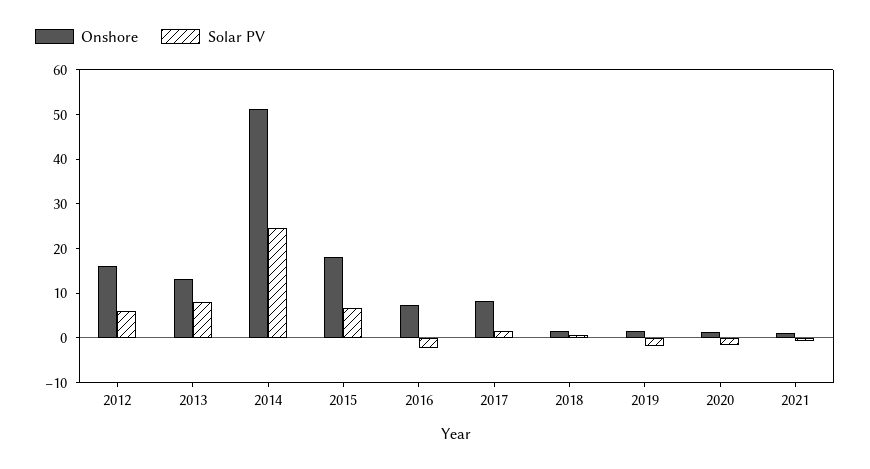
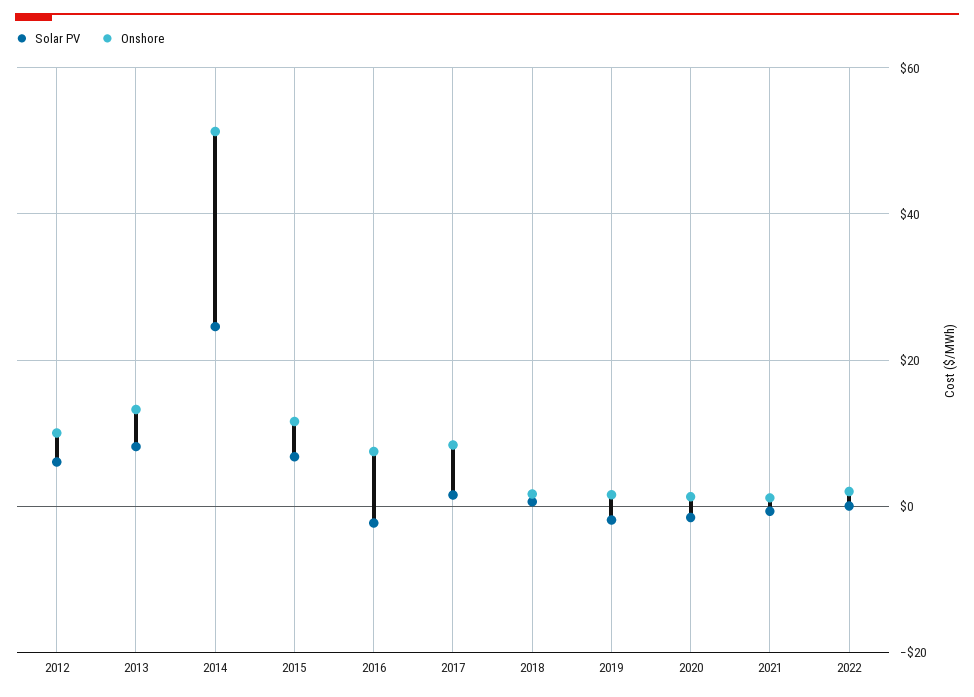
Onshore, 2012: 16 -> 10
Onshore, 2015: 18 -> 12
Solar PV, 2022: none -> 0
Onshore, 2022: none -> 2

